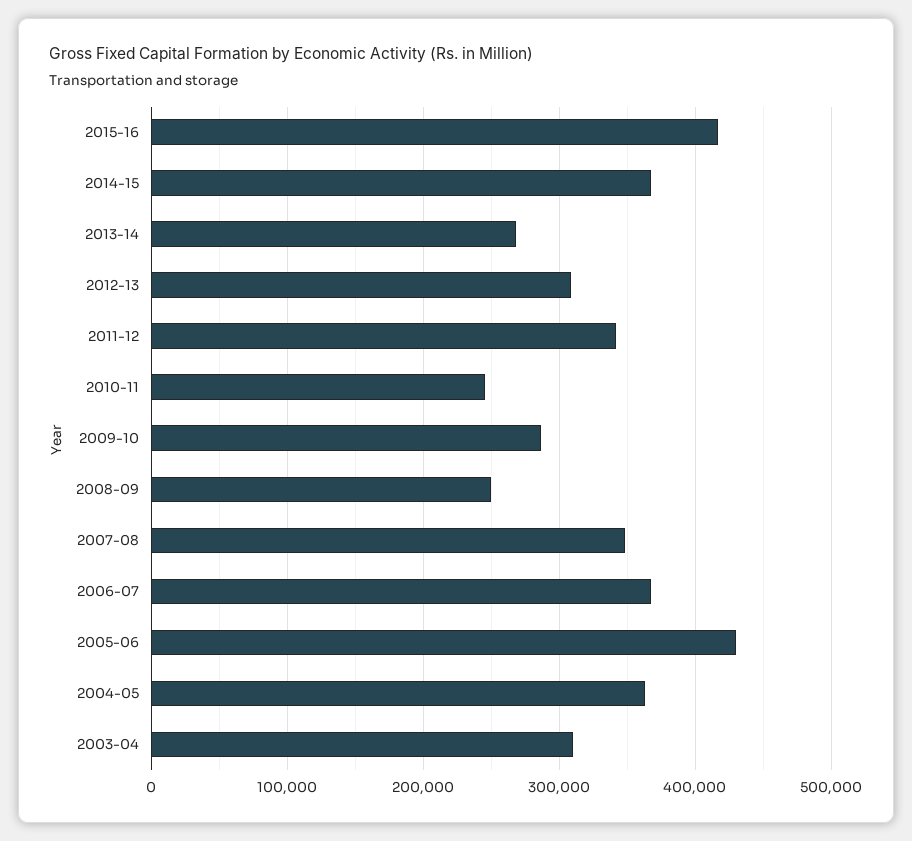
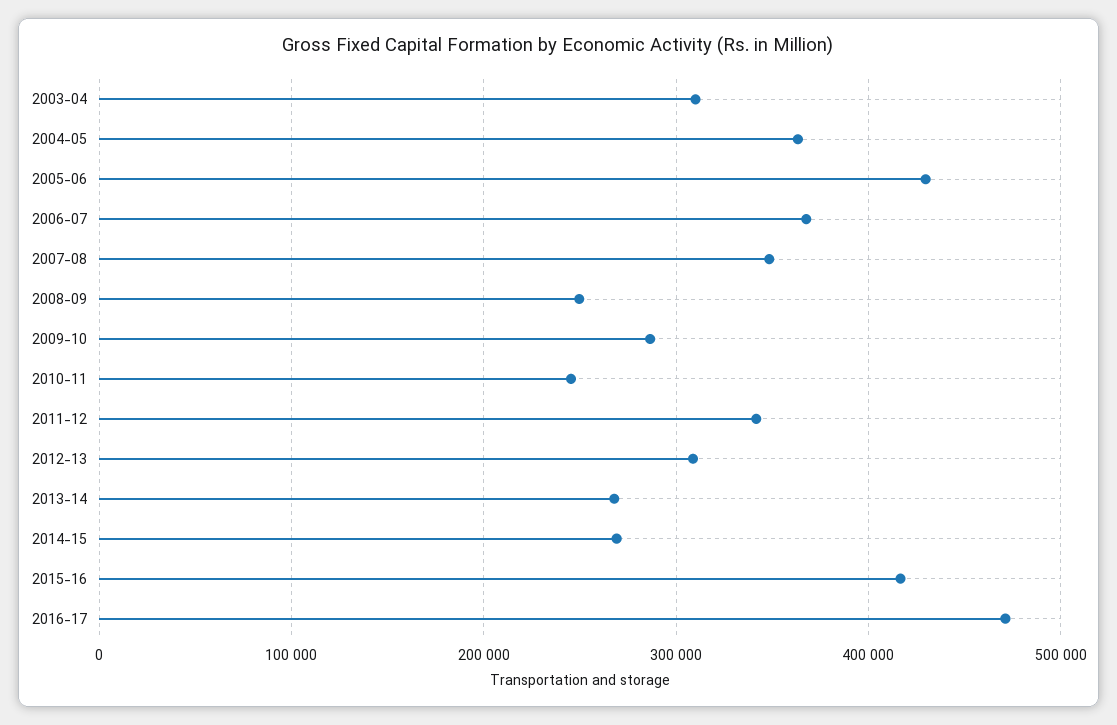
2014-15: 370000 -> 270000
2016-17: none -> 470000

